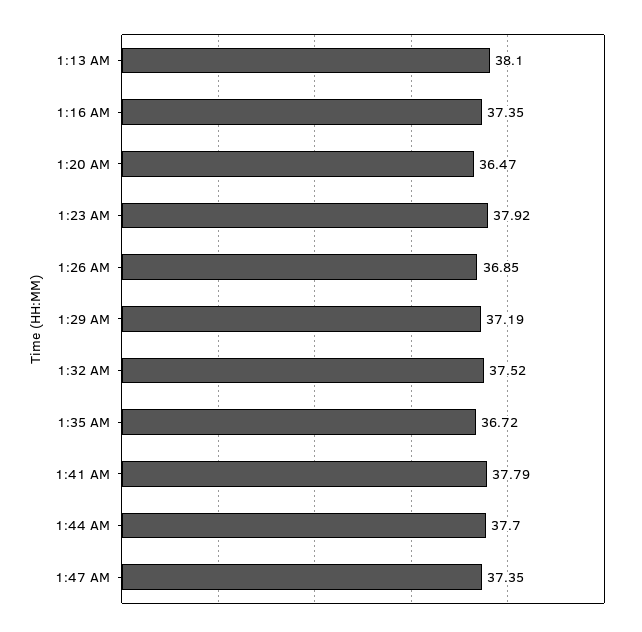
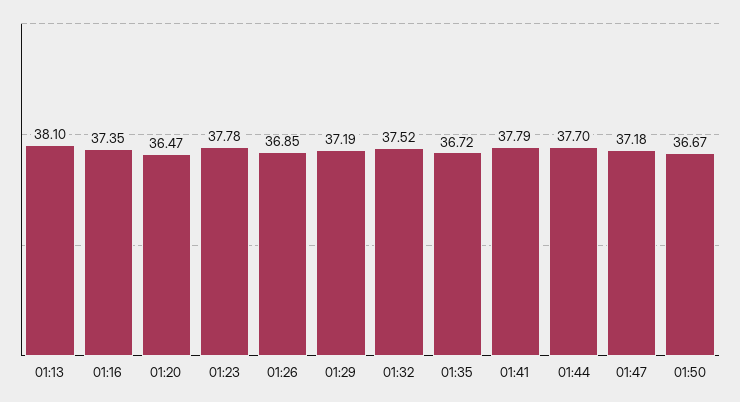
1:23 AM: 37.92 -> 37.78
1:47 AM: 37.35 -> 37.18
01:50: none -> 36.67

